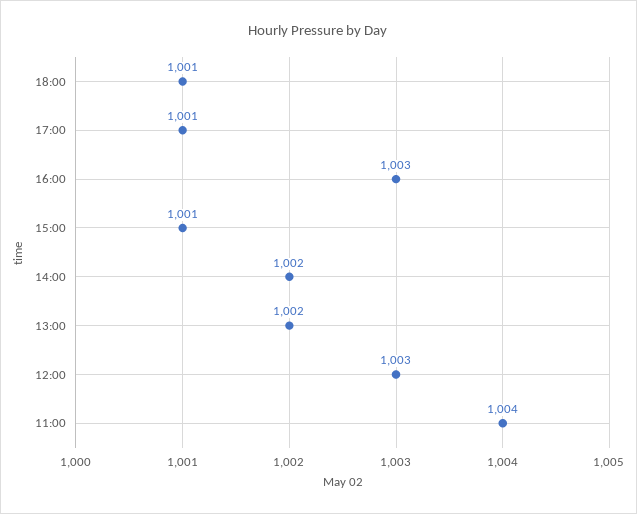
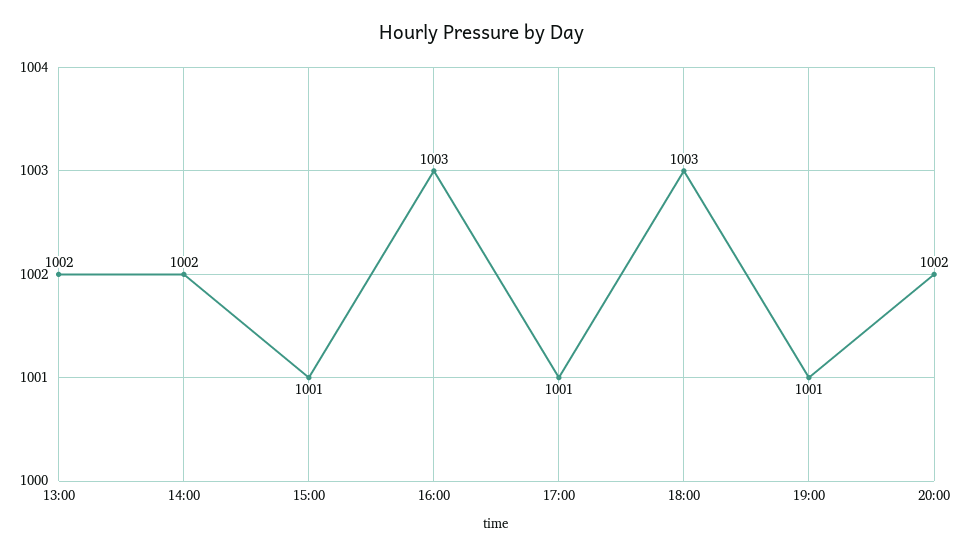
18:00: 1001 -> 1003
12:00: 1003 -> none
11:00: 1004 -> none
19:00: none -> 1001
20:00: none -> 1002

